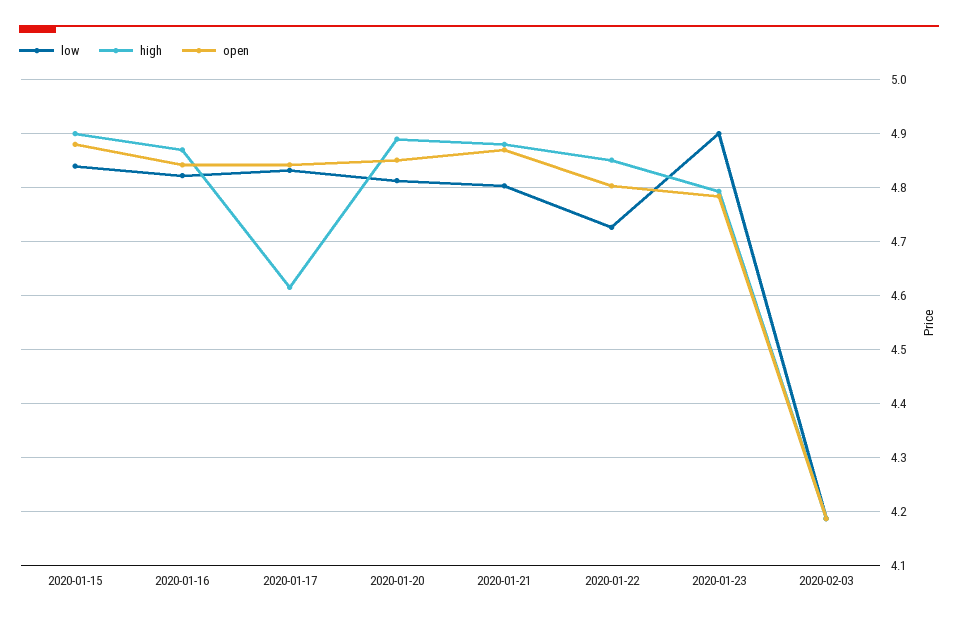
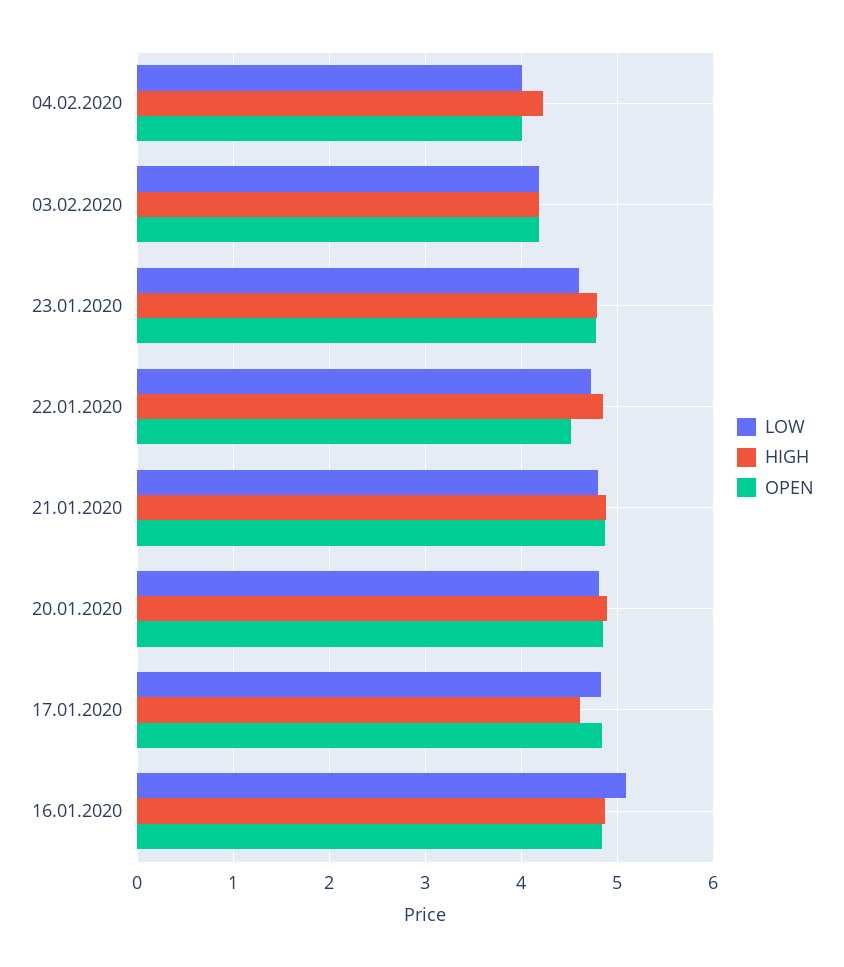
low, 2020-01-15: 4.84 -> none
high, 2020-01-15: 4.9 -> none
open, 2020-01-15: 4.88 -> none
low, 2020-01-16: 4.82 -> 5.1
open, 2020-01-22: 4.8 -> 4.5
low, 2020-01-23: 4.9 -> 4.6
low, 04.02.2020: none -> 4
high, 04.02.2020: none -> 4.2
open, 04.02.2020: none -> 4

